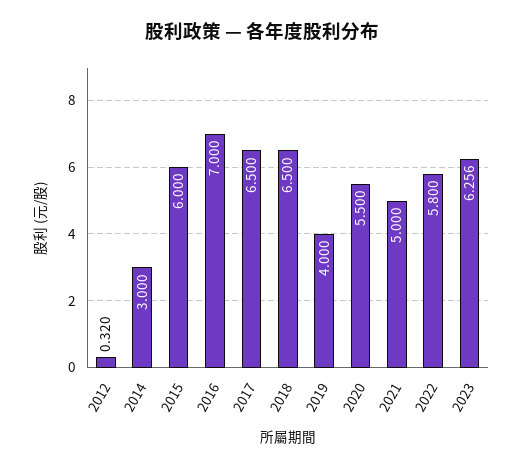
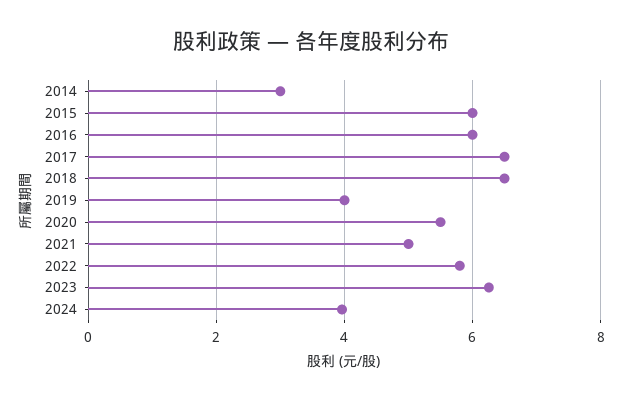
2012: 0.32 -> none
2016: 7 -> 6
2024: none -> 4

